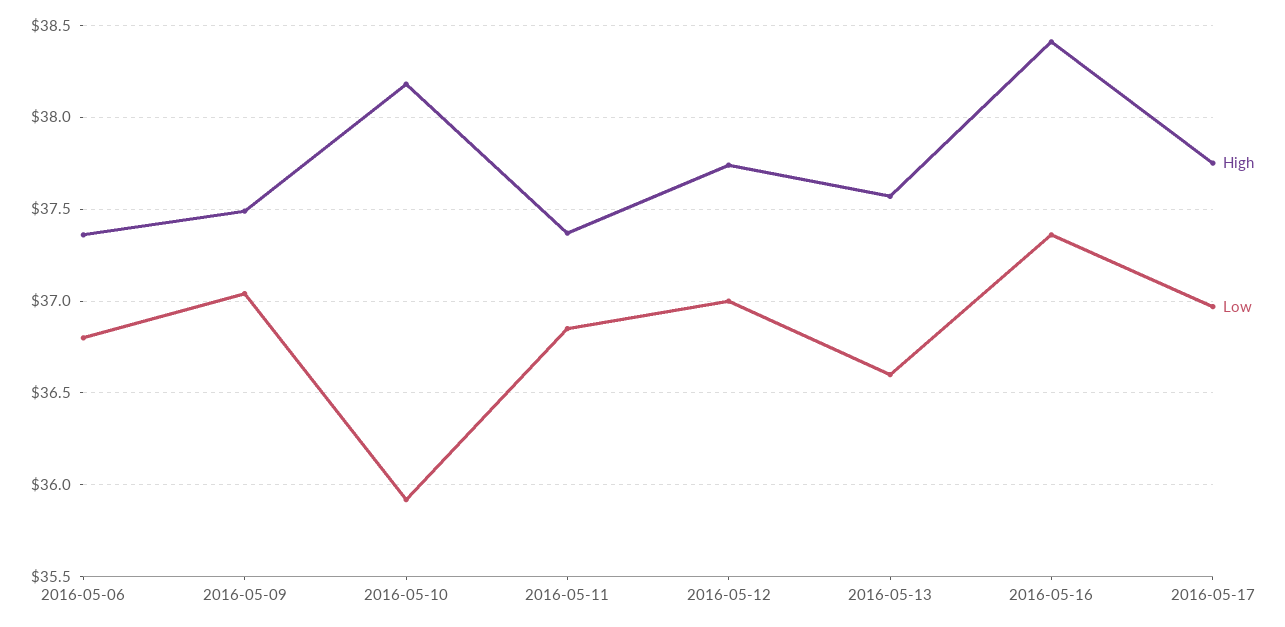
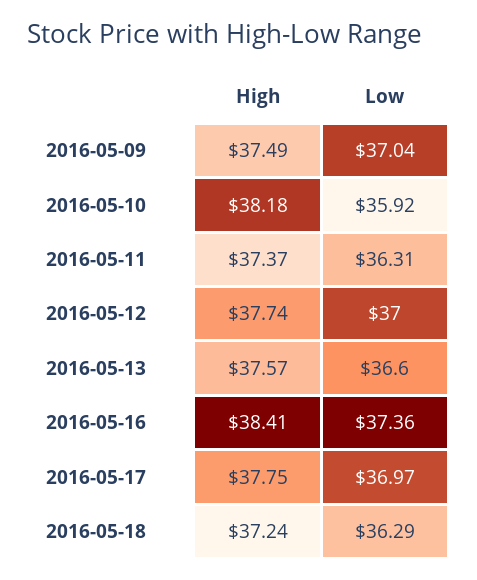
High, 2016-05-06: 37.35 -> none
Low, 2016-05-06: 36.8 -> none
Low, 2016-05-11: 36.85 -> 36.31
High, 2016-05-18: none -> 37.24
Low, 2016-05-18: none -> 36.29

